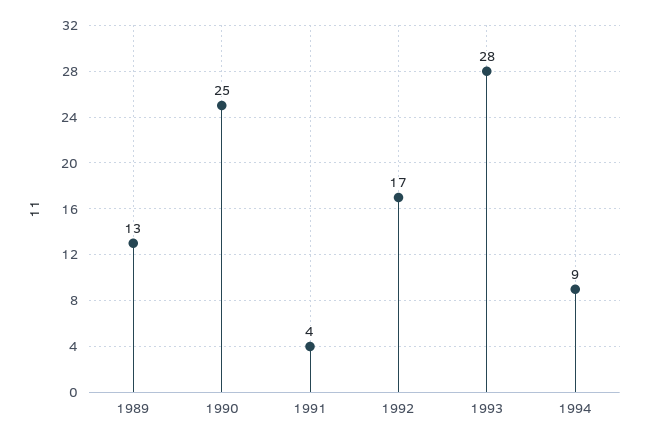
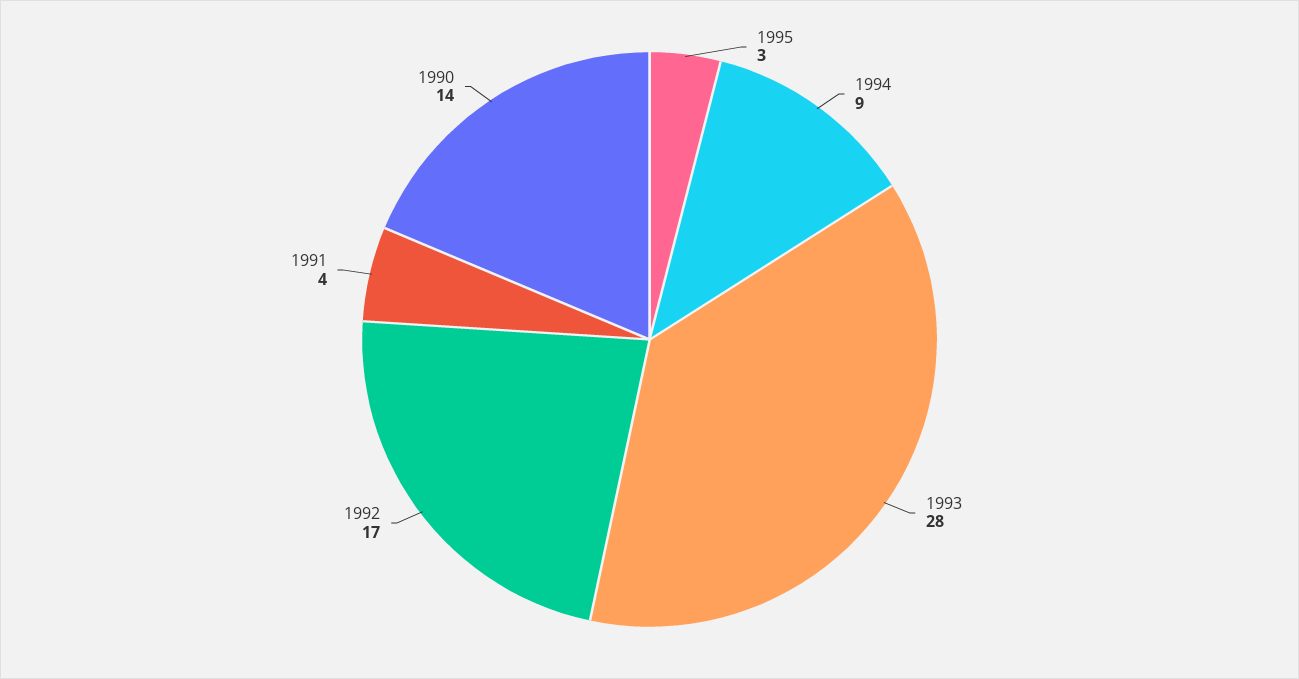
1989: 13 -> none
1990: 25 -> 14
1995: none -> 3

